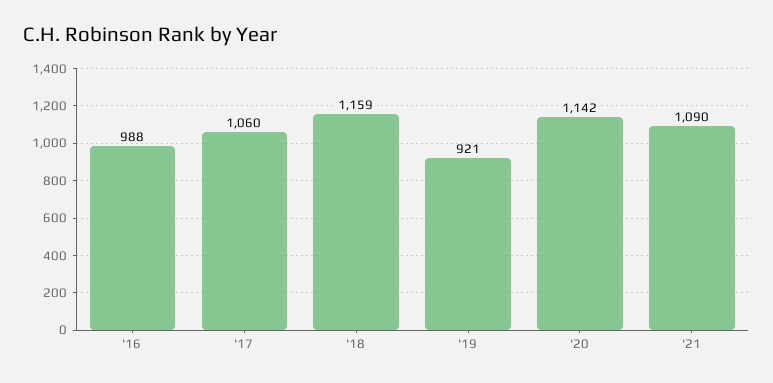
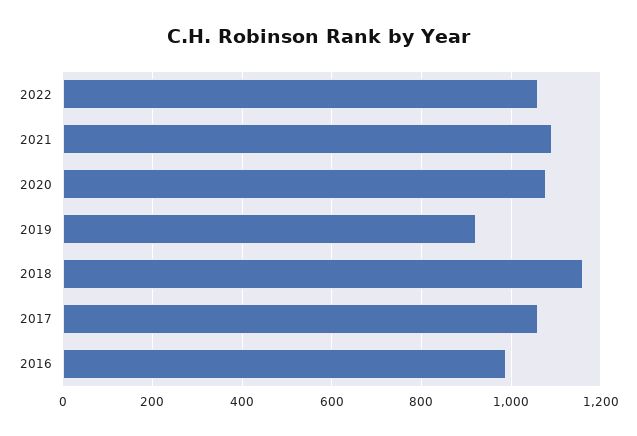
'20: 1142 -> 1080
2022: none -> 1060

